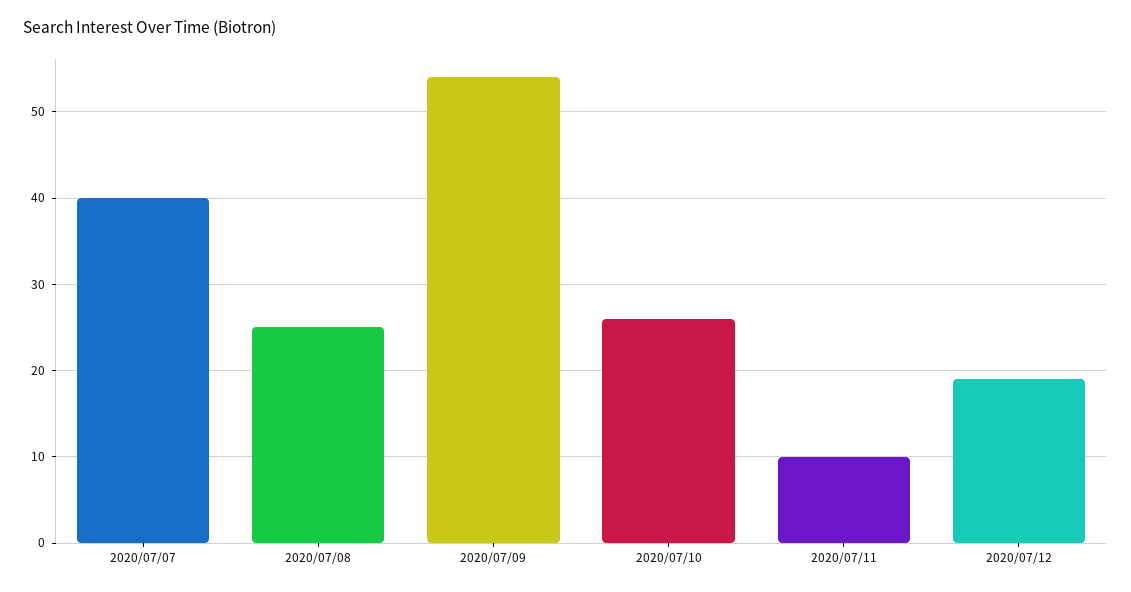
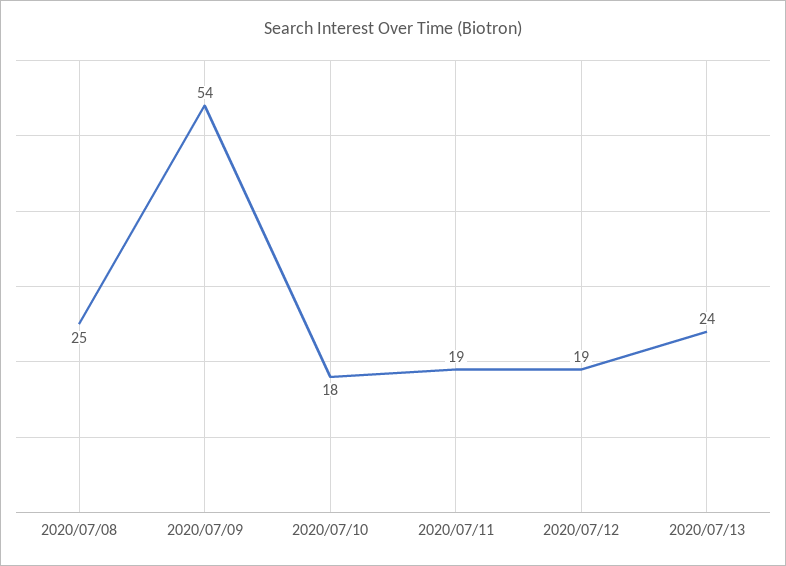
2020/07/07: 40 -> none
2020/07/10: 26 -> 18
2020/07/11: 10 -> 19
2020/07/13: none -> 24

